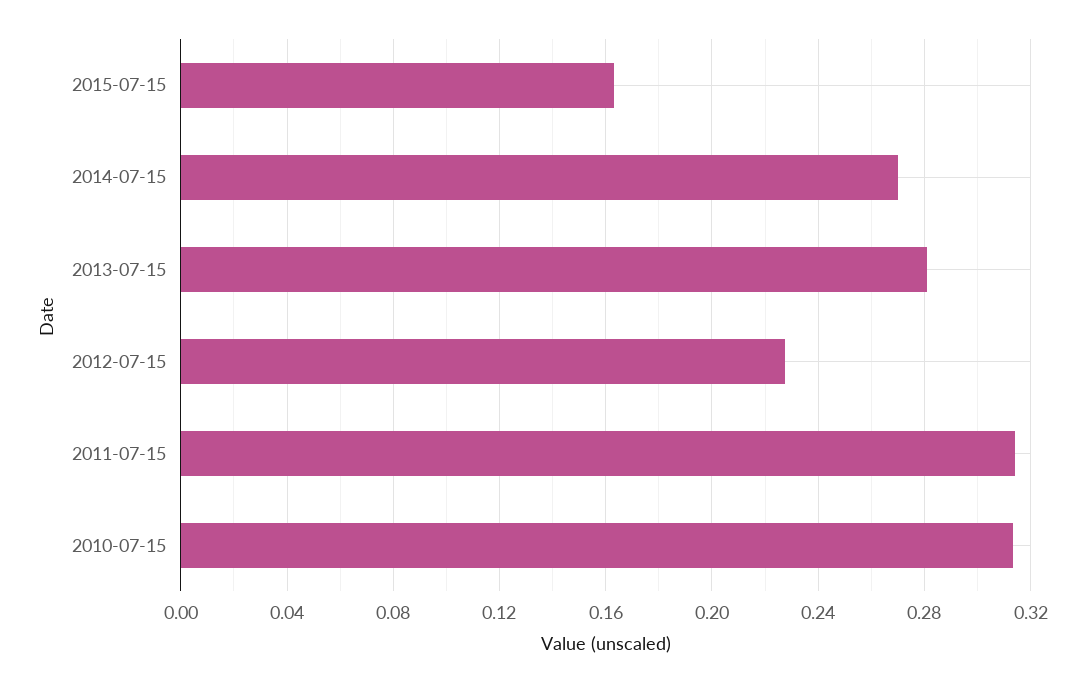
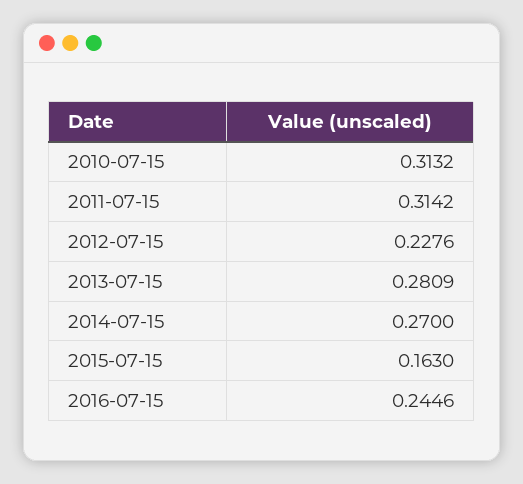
2016-07-15: none -> 0.2446

